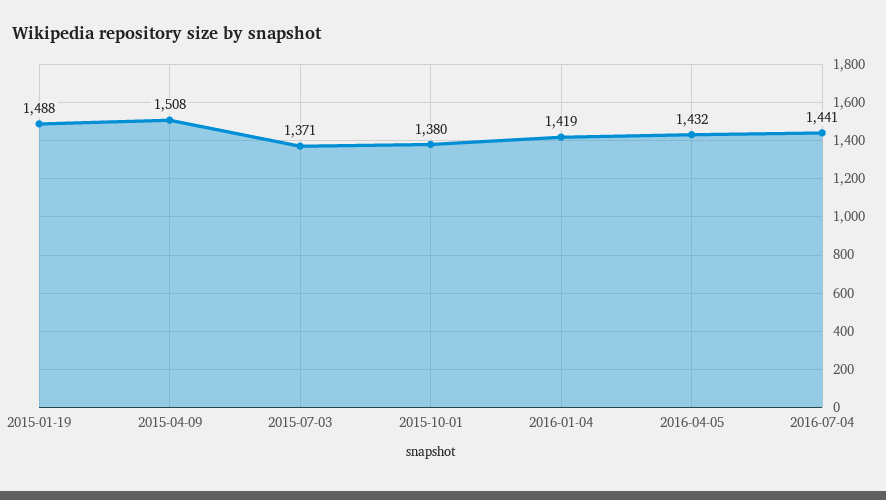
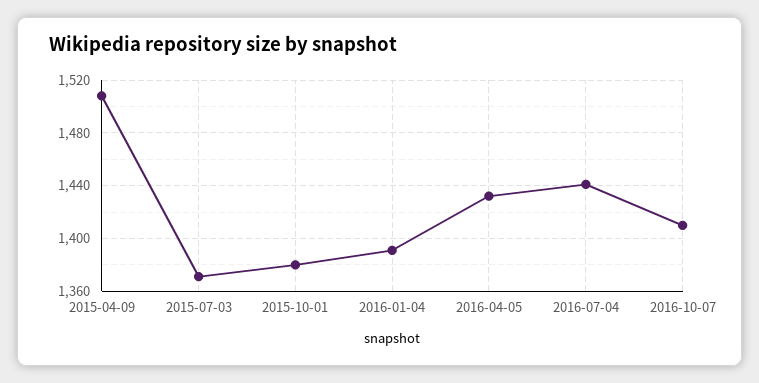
2015-01-19: 1488 -> none
2016-01-04: 1419 -> 1390
2016-10-07: none -> 1410

